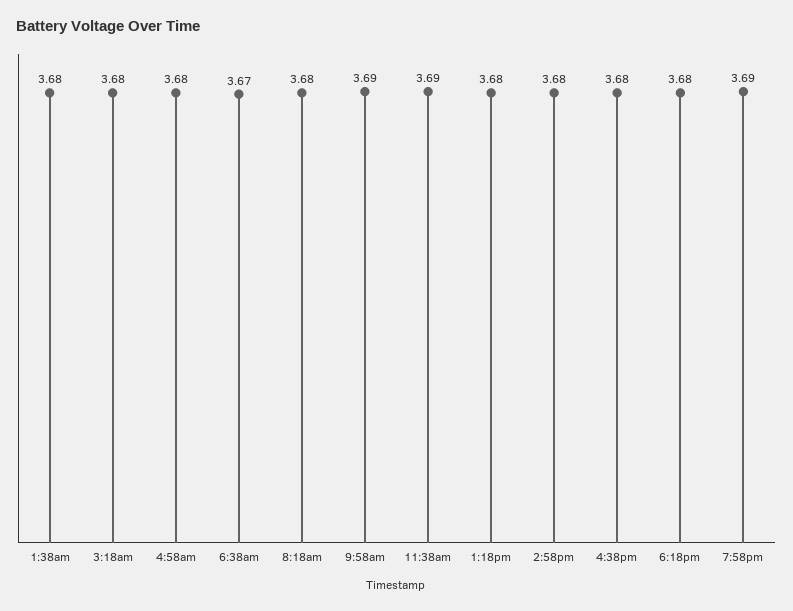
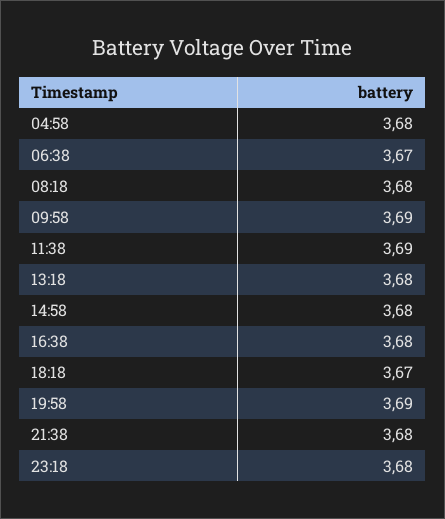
1:38am: 3.68 -> none
3:18am: 3.68 -> none
6:18pm: 3.68 -> 3.67
21:38: none -> 3.68
23:18: none -> 3.68

